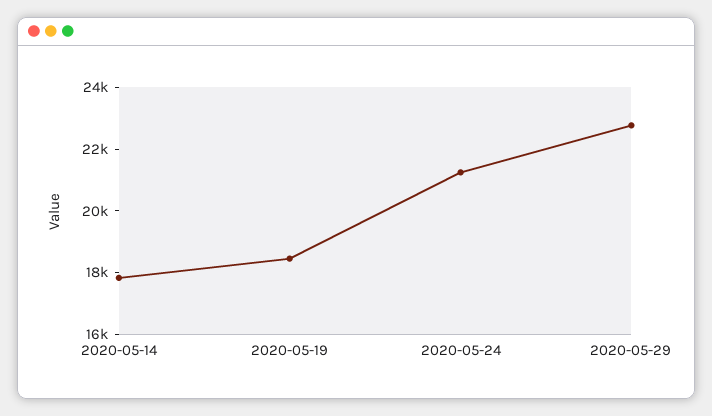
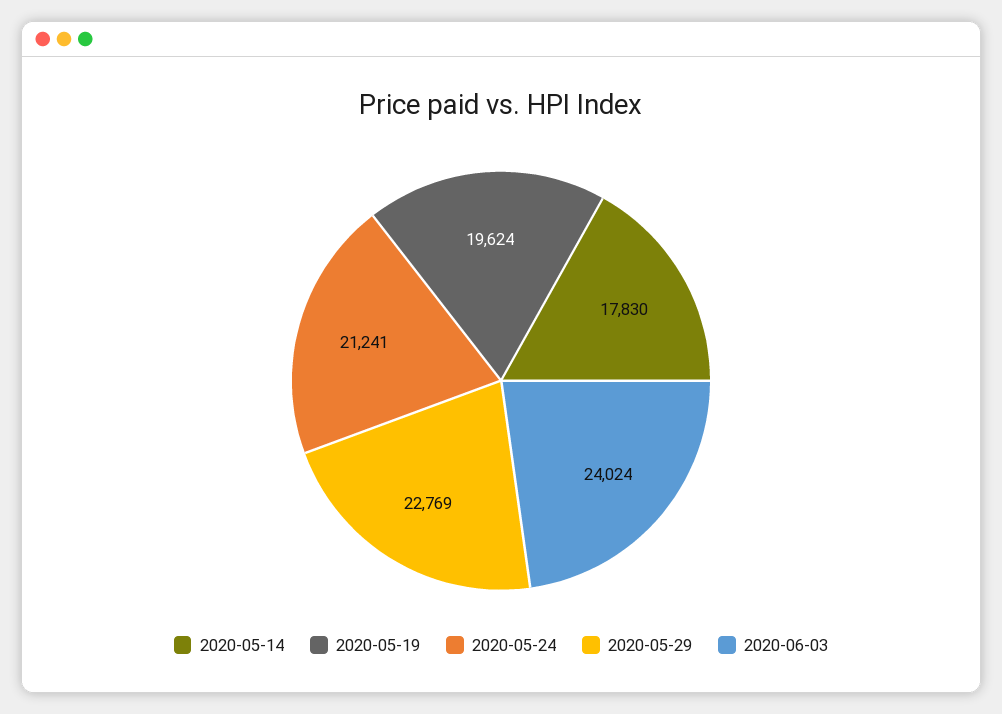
2020-05-19: 18500 -> 19624
2020-06-03: none -> 24024

